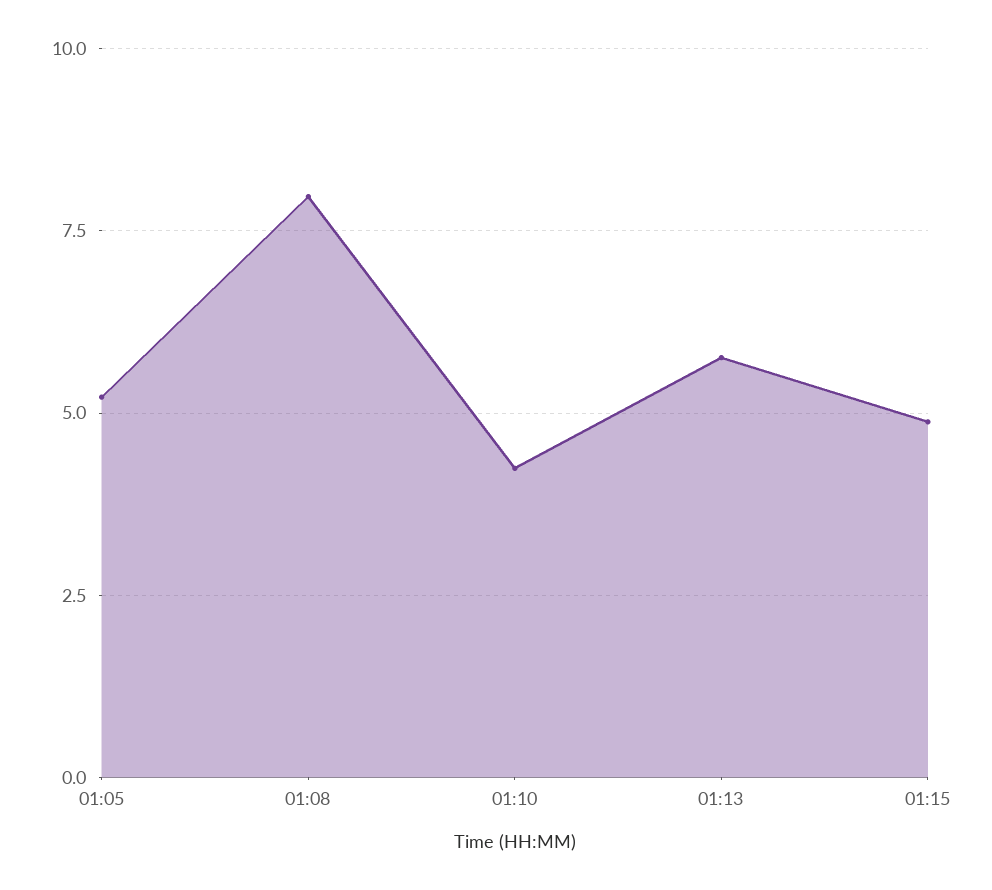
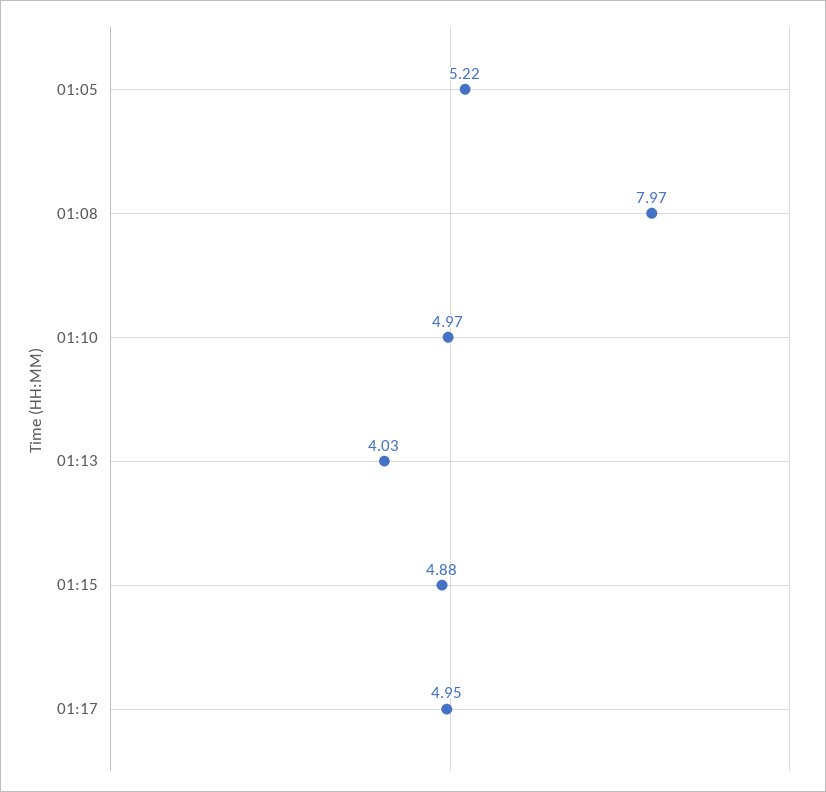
01:10: 4.25 -> 4.97
01:13: 5.75 -> 4.03
01:17: none -> 4.95

